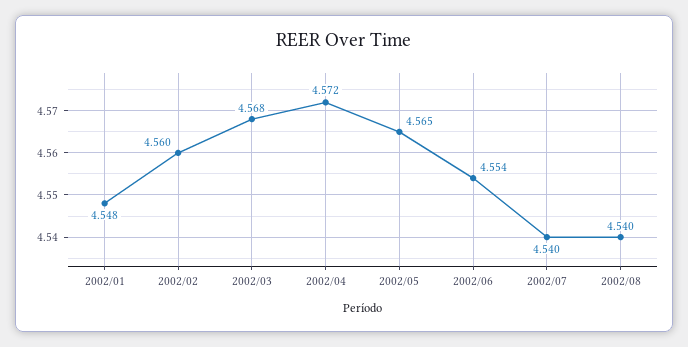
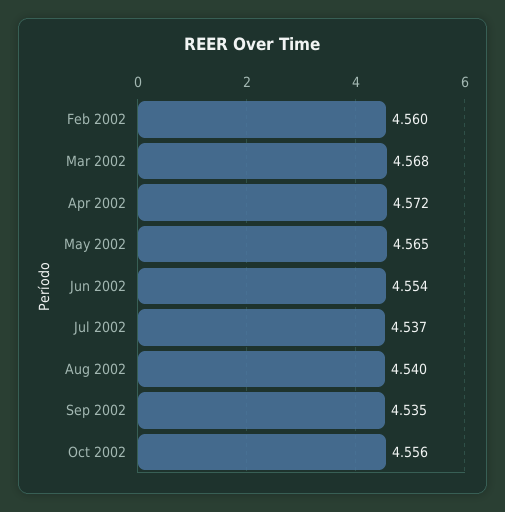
2002/01: 4.548 -> none
2002/07: 4.54 -> 4.537
Sep 2002: none -> 4.535
Oct 2002: none -> 4.556

